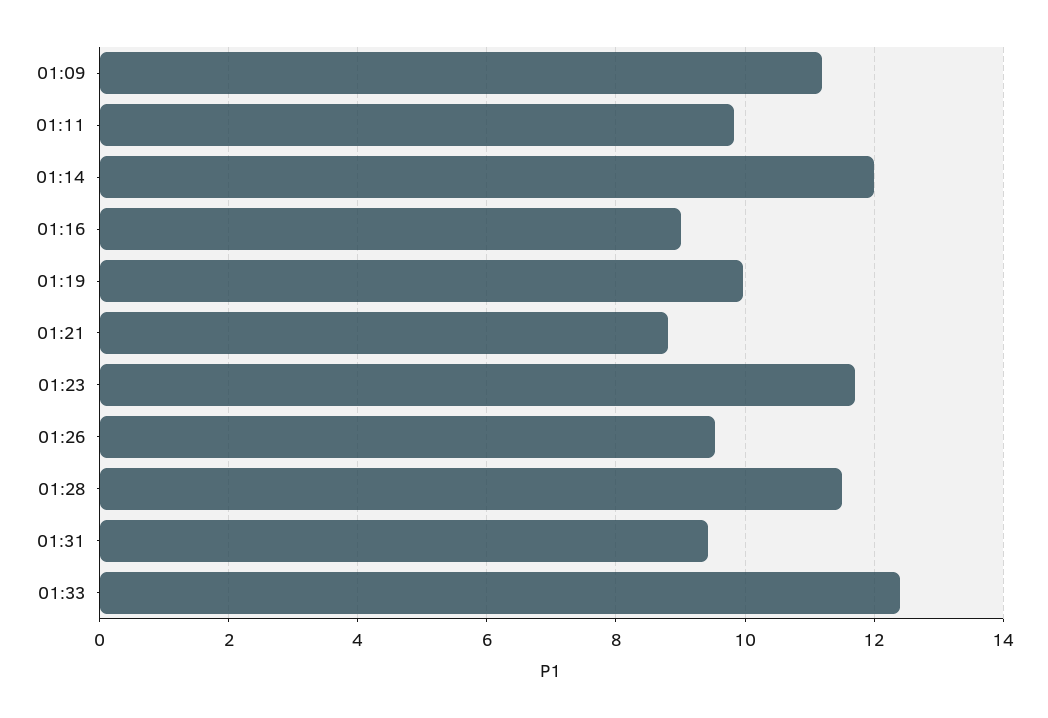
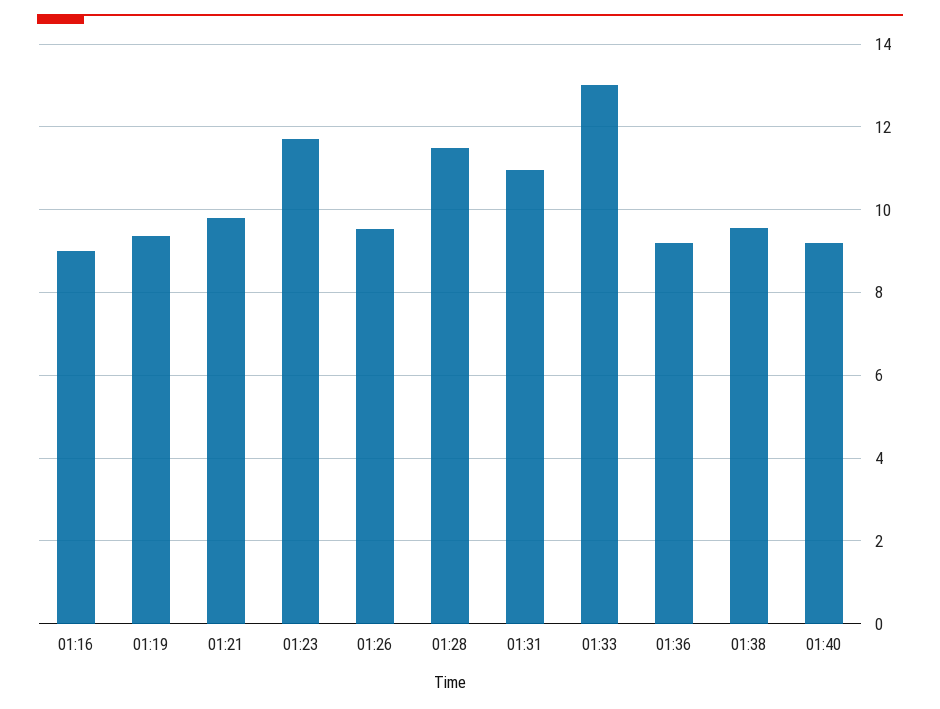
01:09: 11.2 -> none
01:11: 9.8 -> none
01:14: 12 -> none
01:19: 10 -> 9.4
01:21: 8.8 -> 9.8
01:31: 9.4 -> 11
01:33: 12.4 -> 13
01:36: none -> 9.2
01:38: none -> 9.6
01:40: none -> 9.2

